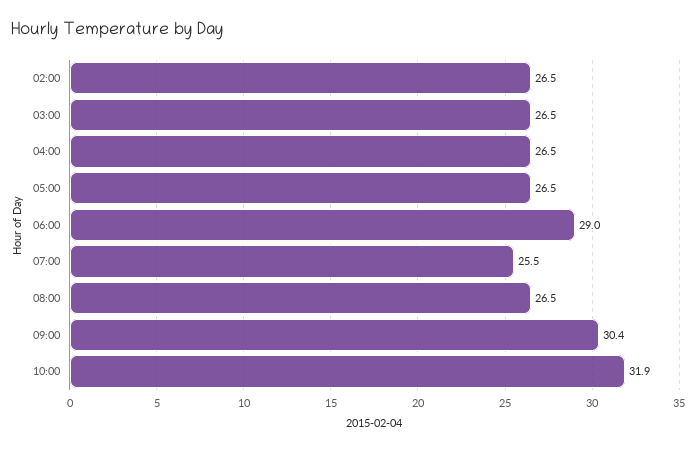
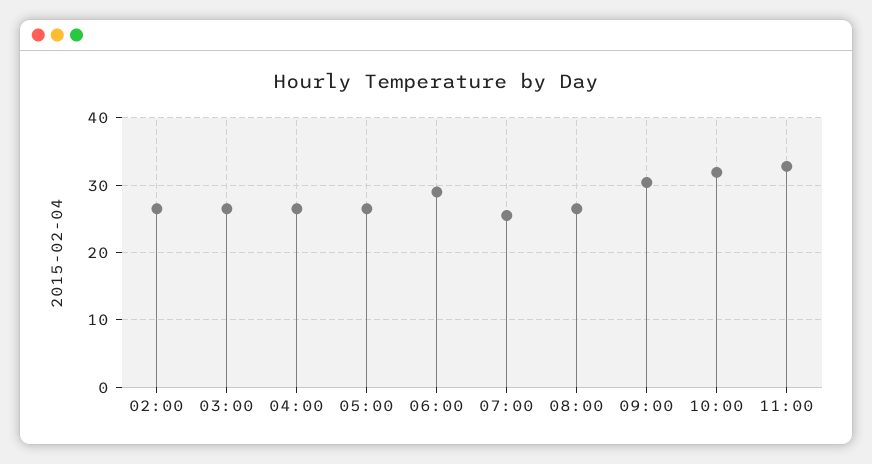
11:00: none -> 33

